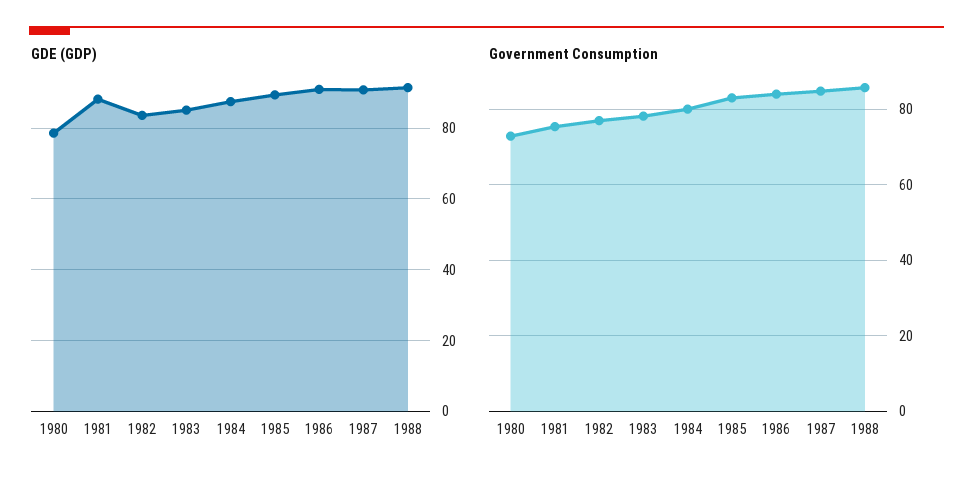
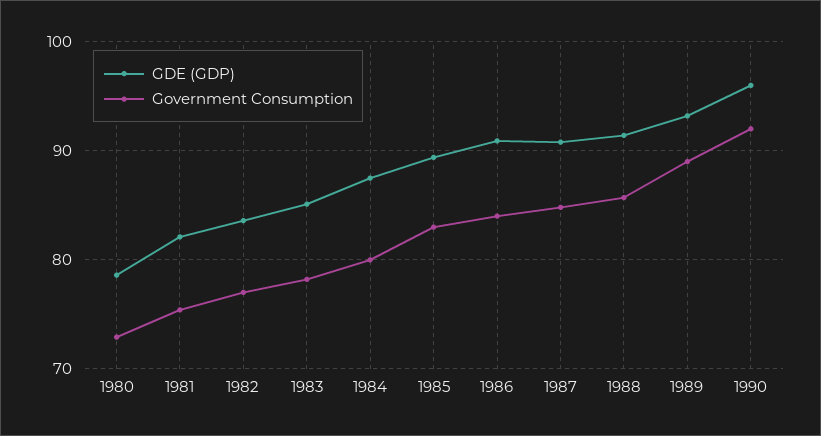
GDE (GDP), 1981: 88 -> 82
GDE (GDP), 1989: none -> 93
Government Consumption, 1989: none -> 89
GDE (GDP), 1990: none -> 96
Government Consumption, 1990: none -> 92

